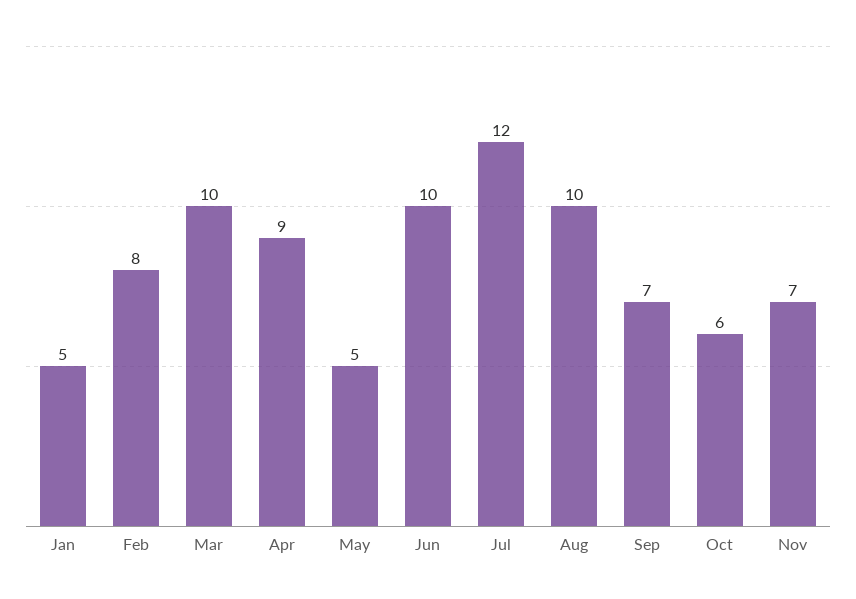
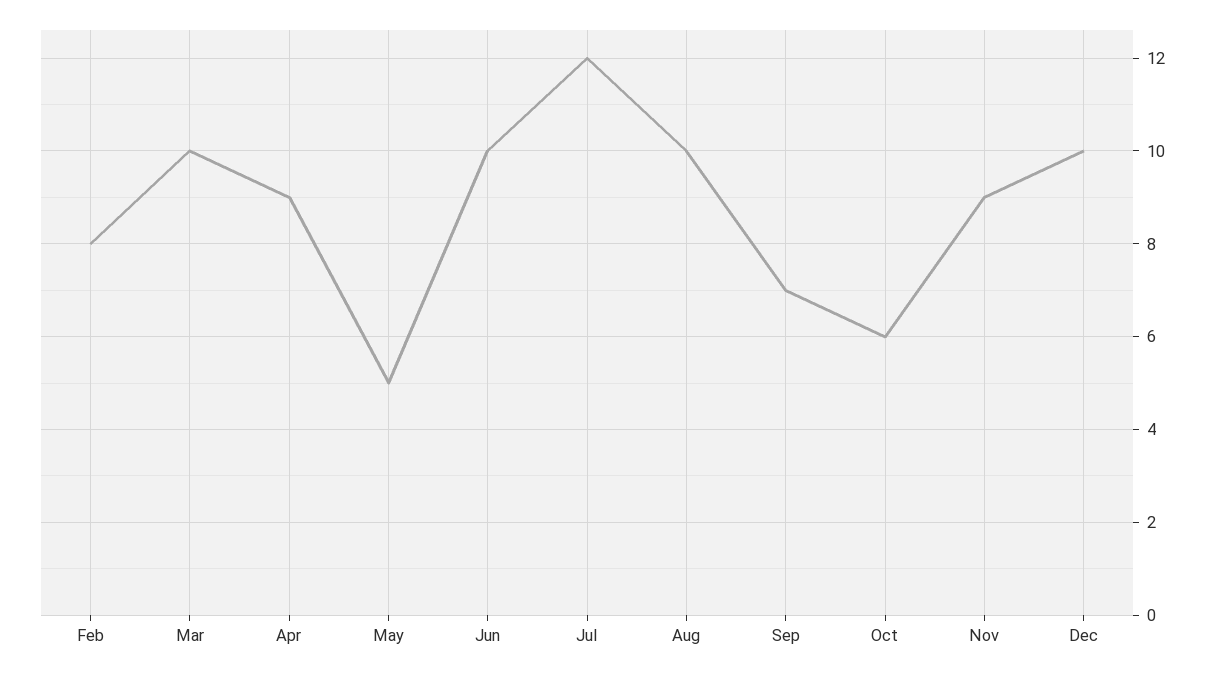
Jan: 5 -> none
Nov: 7 -> 9
Dec: none -> 10

